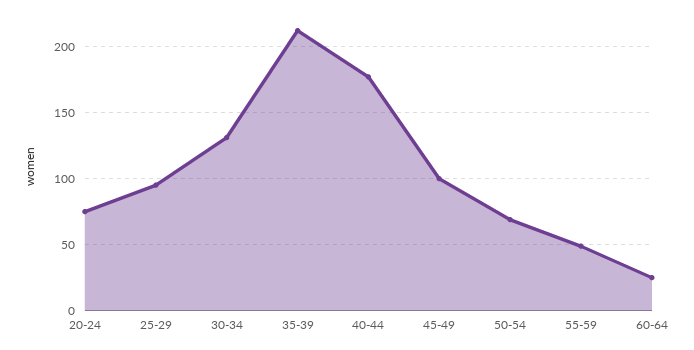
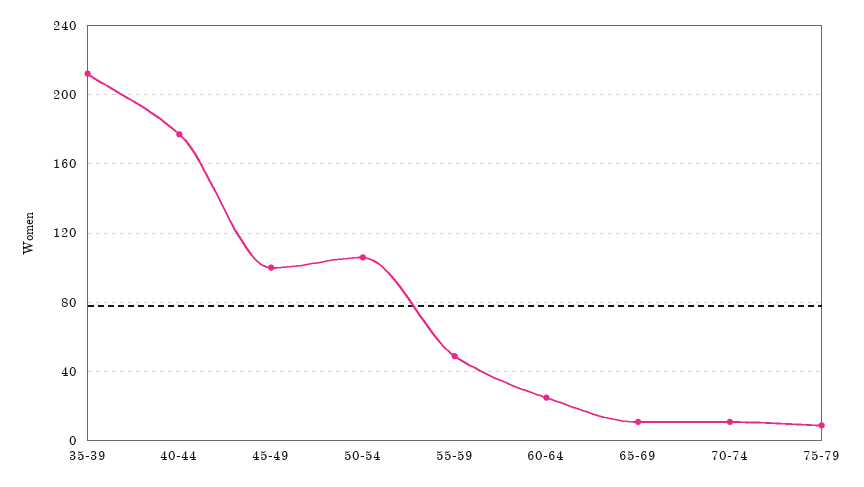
20-24: 75 -> none
25-29: 95 -> none
30-34: 130 -> none
50-54: 70 -> 105
65-69: none -> 10
70-74: none -> 10
75-79: none -> 10

